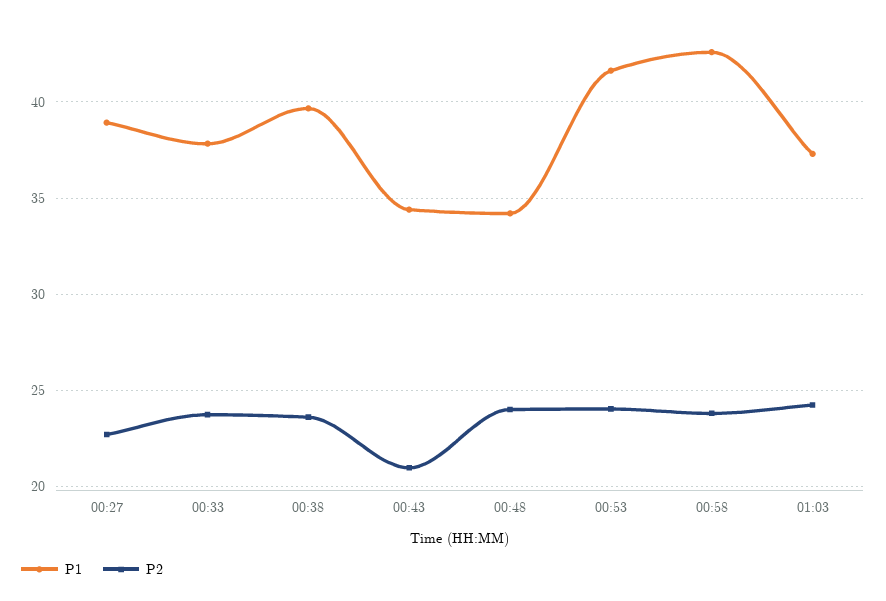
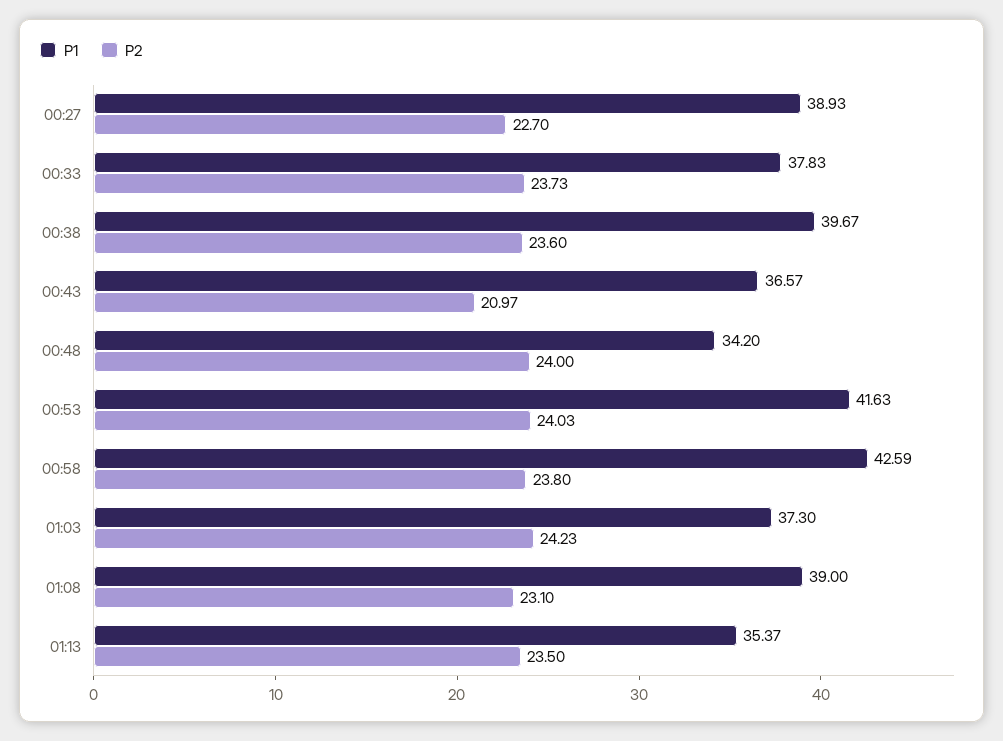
P1, 00:43: 34.5 -> 36.57
P1, 01:08: none -> 39
P2, 01:08: none -> 23.1
P1, 01:13: none -> 35.37
P2, 01:13: none -> 23.5

